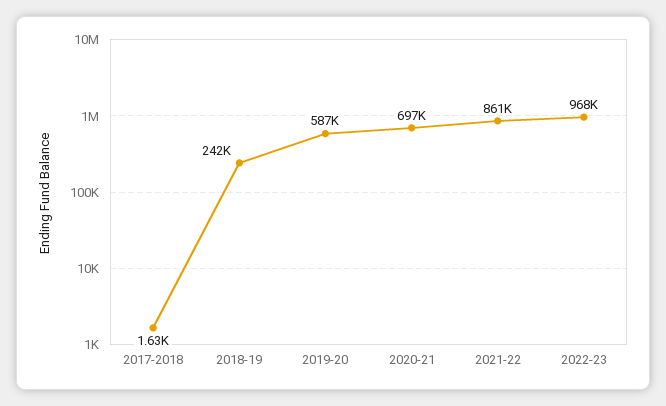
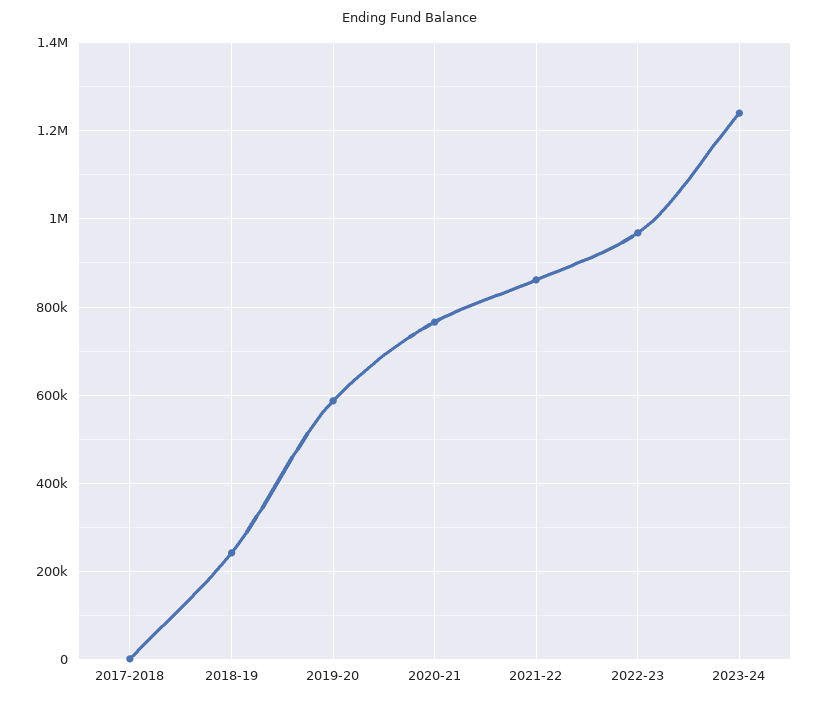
2020-21: 697000 -> 760000
2023-24: none -> 1240000

